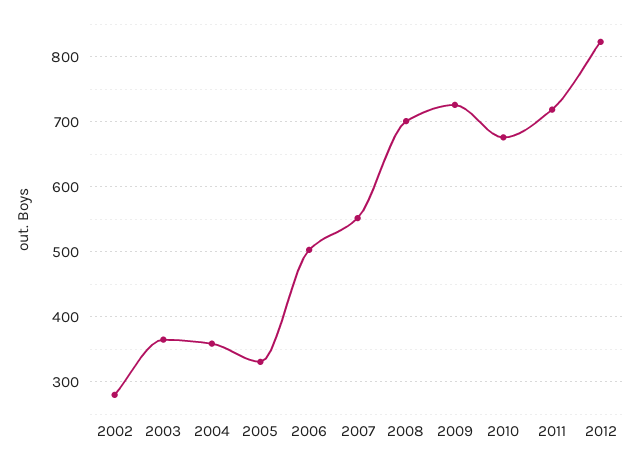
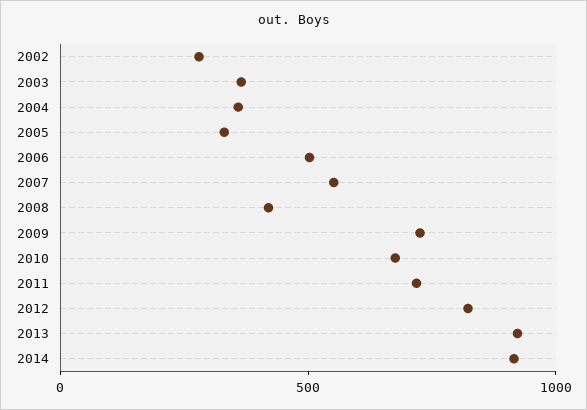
2008: 700 -> 400
2013: none -> 900
2014: none -> 900

